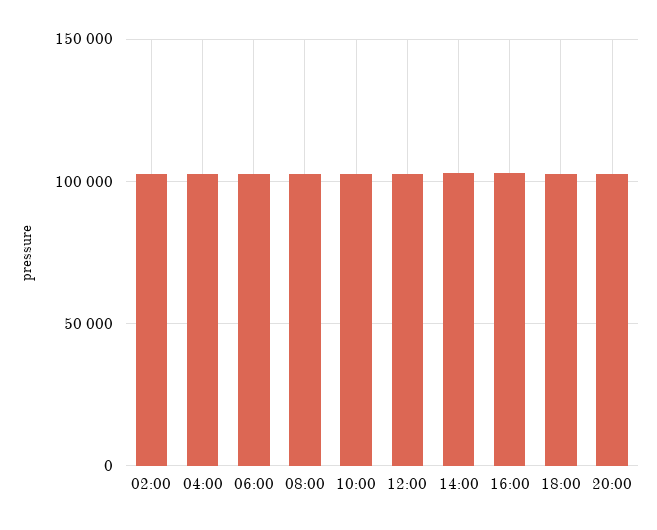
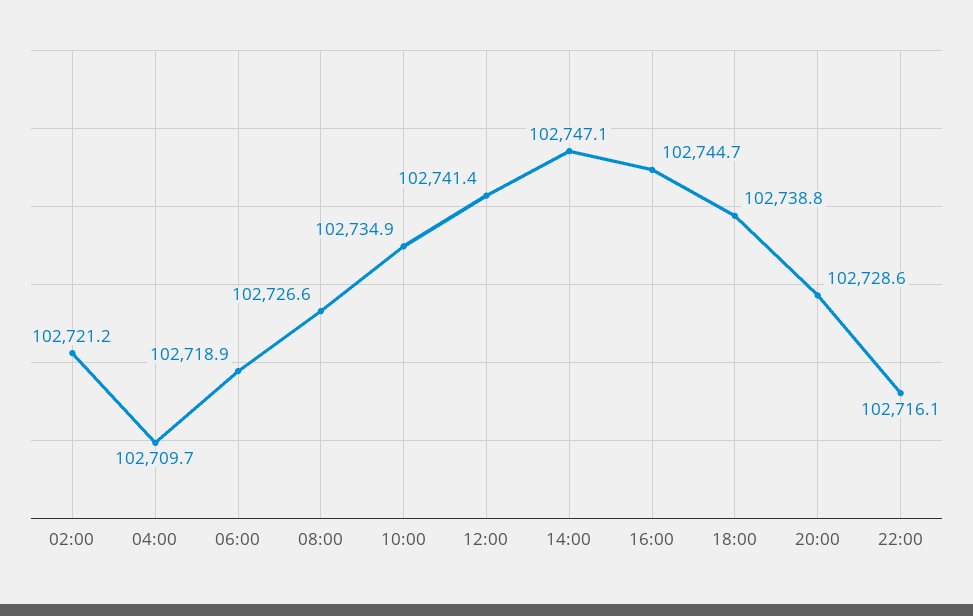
22:00: none -> 102716.1

